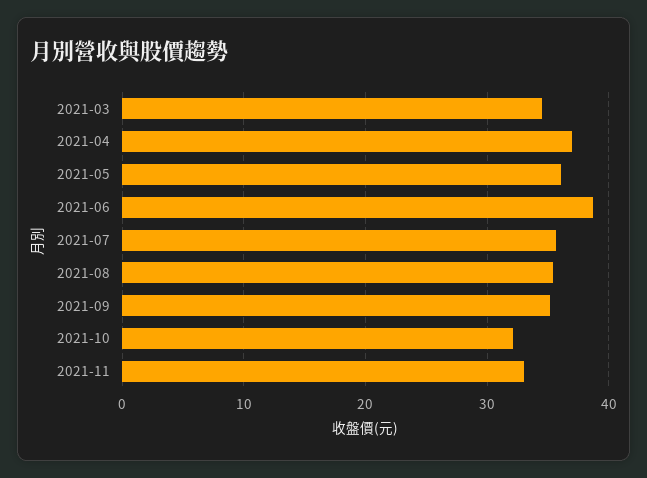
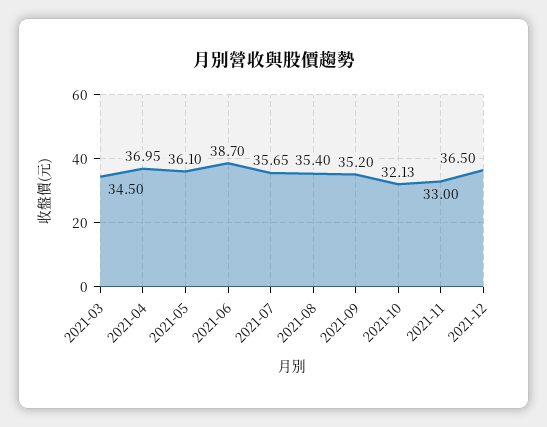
2021-12: none -> 36.5

